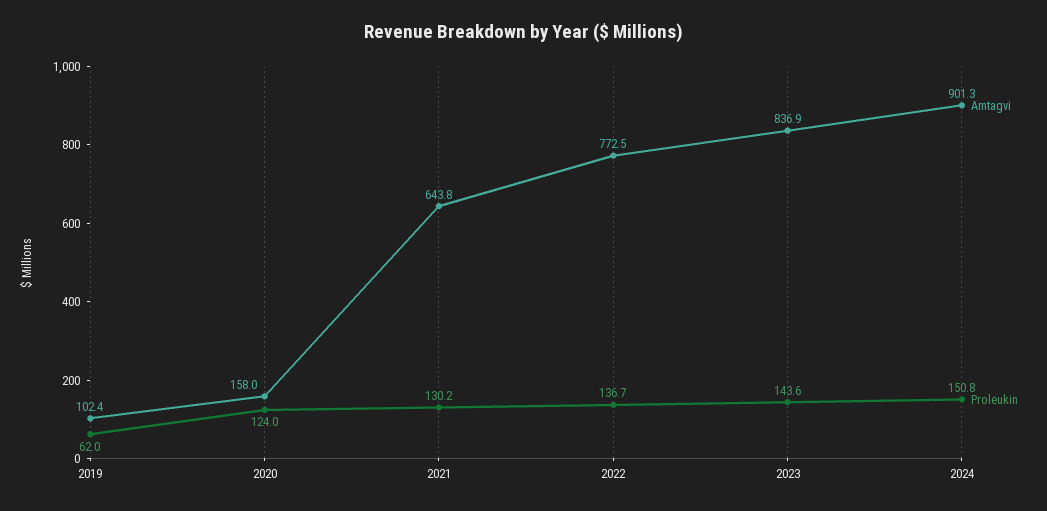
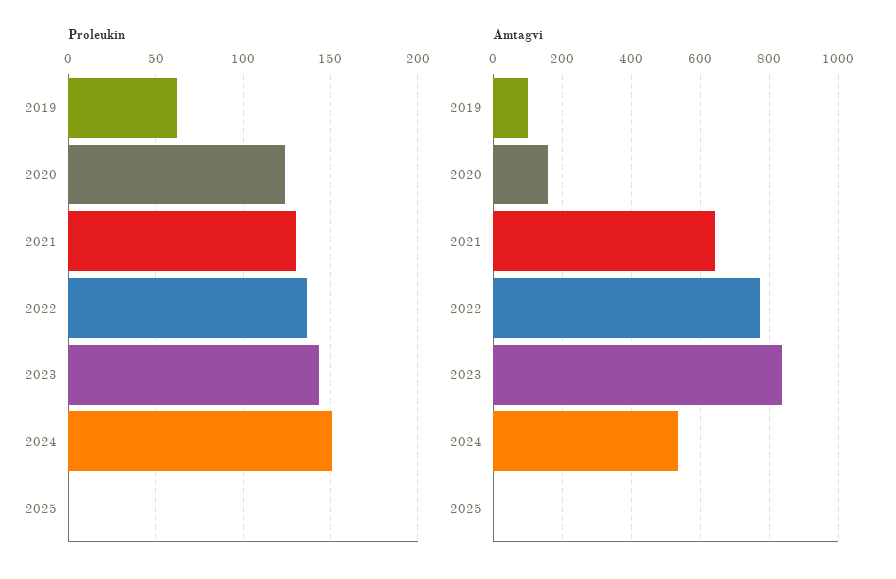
Amtagvi, 2024: 901.3 -> 540
Proleukin, 2025: none -> 0
Amtagvi, 2025: none -> 0

